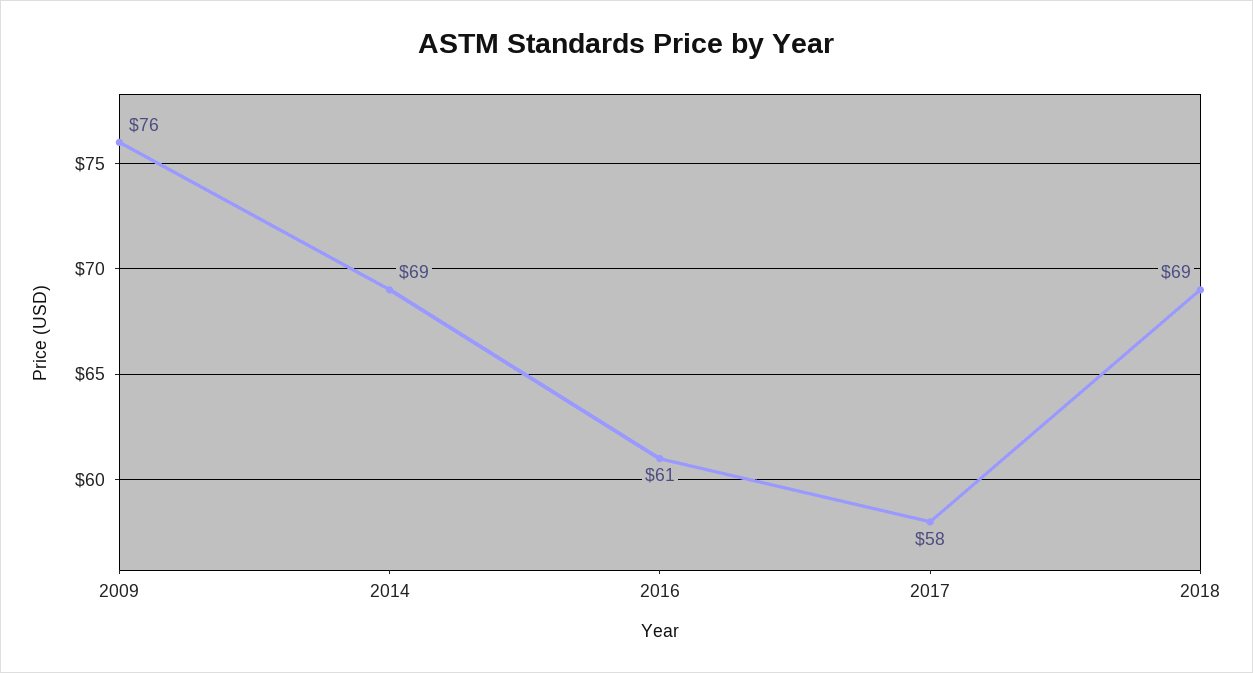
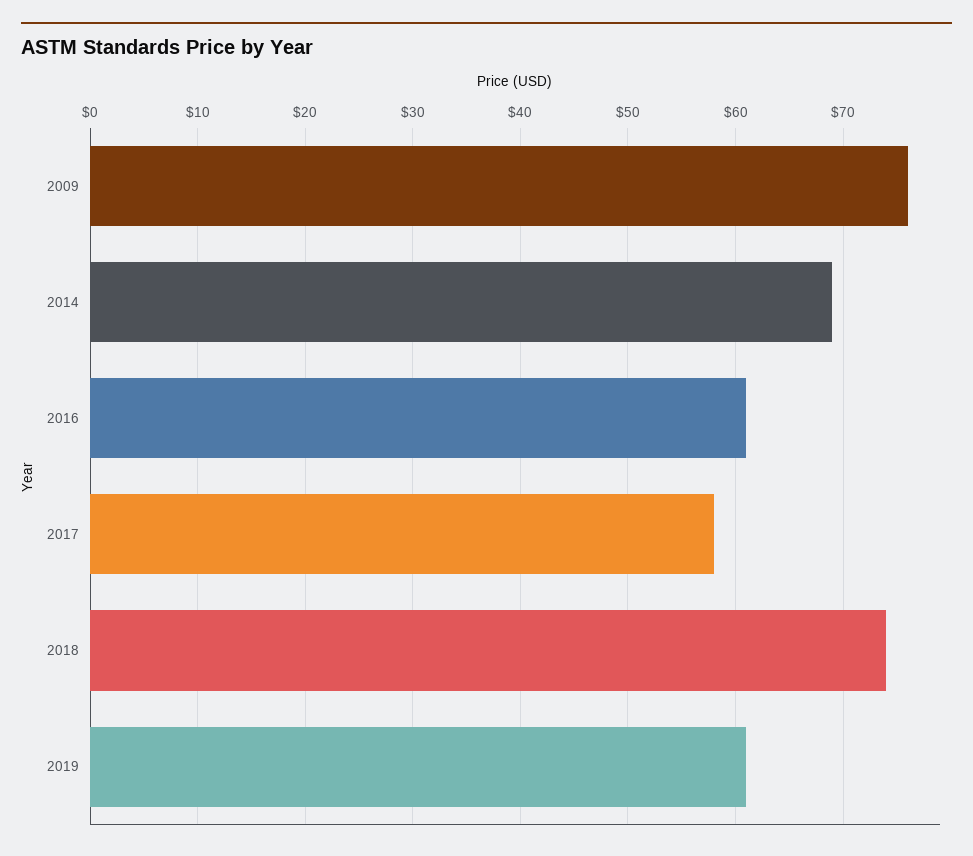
2018: 69 -> 74
2019: none -> 61

